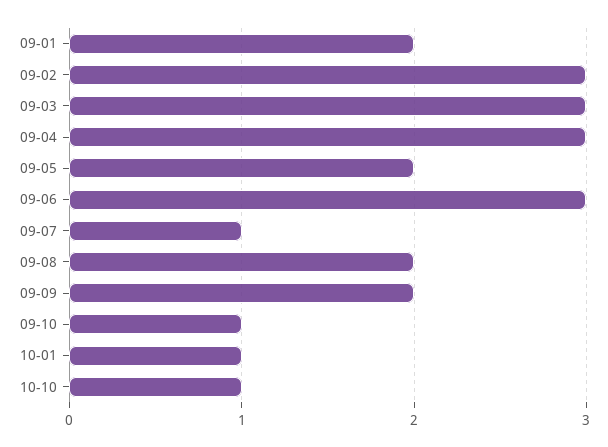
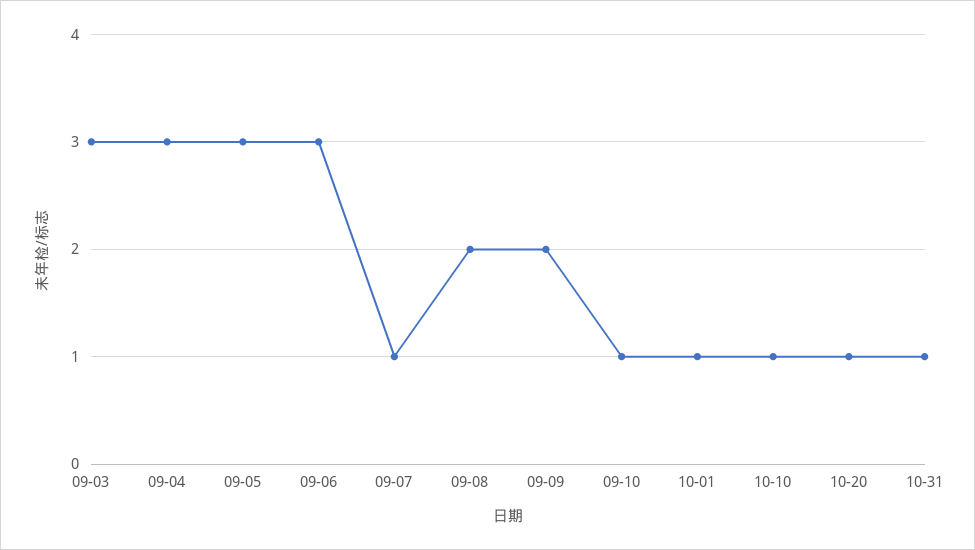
09-01: 2 -> none
09-02: 3 -> none
09-05: 2 -> 3
10-20: none -> 1
10-31: none -> 1

